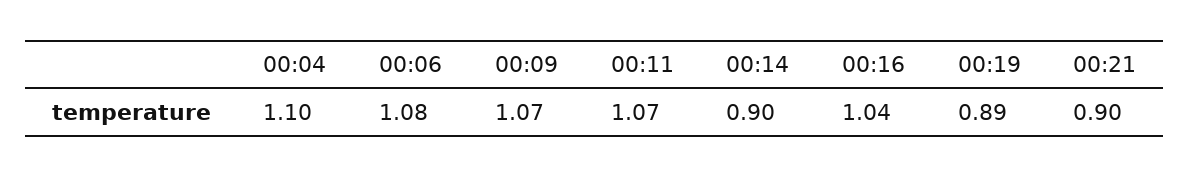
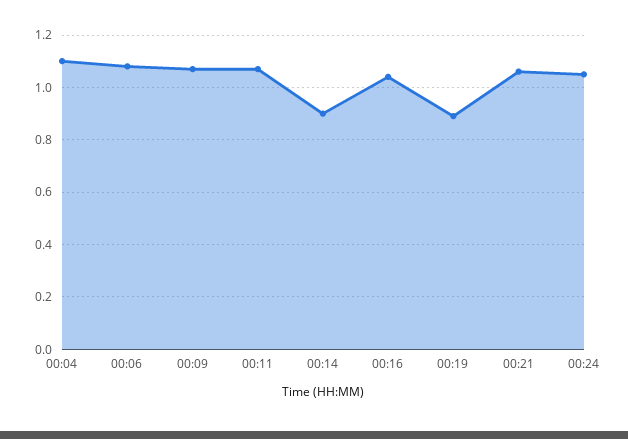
00:21: 0.9 -> 1.05
00:24: none -> 1.05

